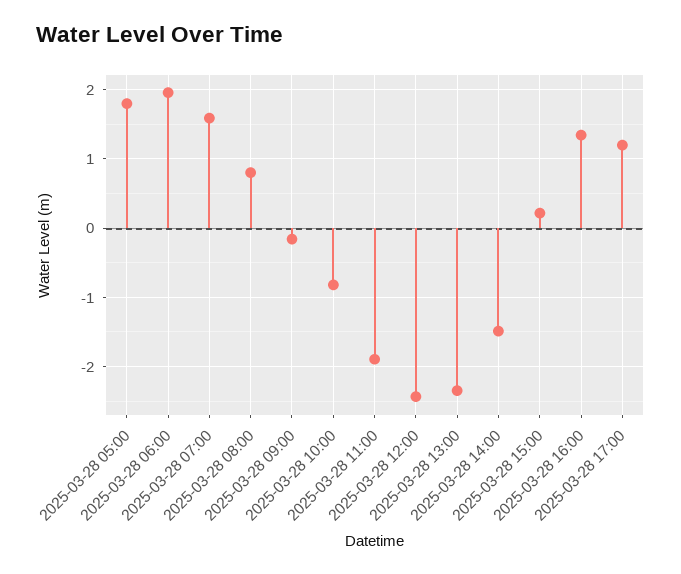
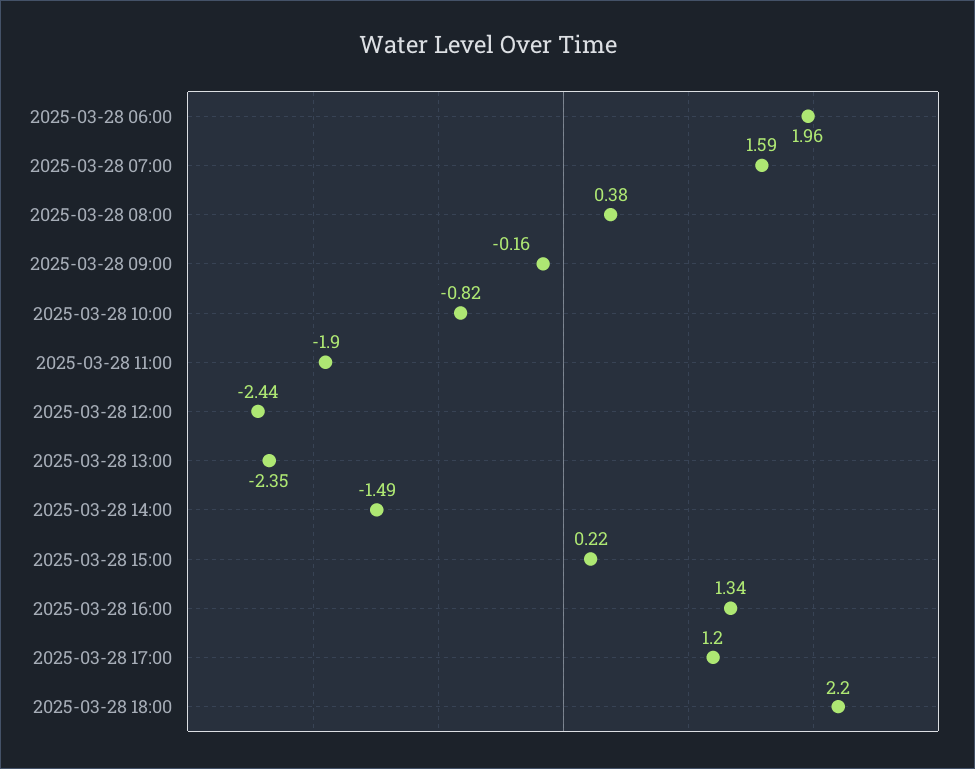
2025-03-28 05:00: 1.8 -> none
2025-03-28 08:00: 0.8 -> 0.38
2025-03-28 18:00: none -> 2.2

